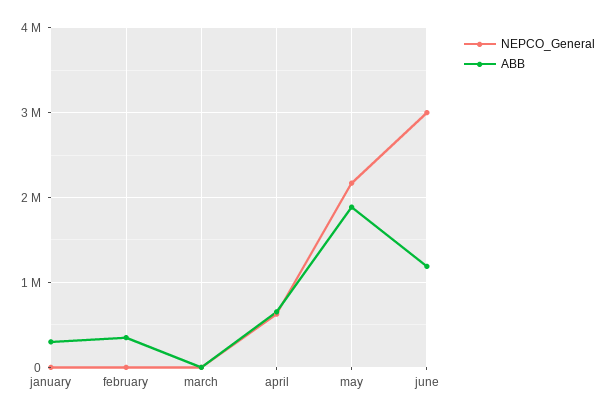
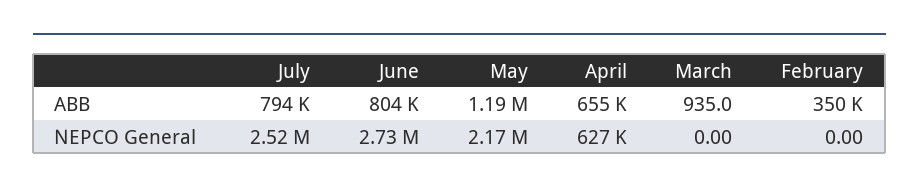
NEPCO_General, january: 0 -> none
ABB, january: 300000 -> none
ABB, may: 1900000 -> 1190000
NEPCO_General, june: 3000000 -> 2730000
ABB, june: 1200000 -> 804000
ABB, July: none -> 794000
NEPCO_General, July: none -> 2520000

